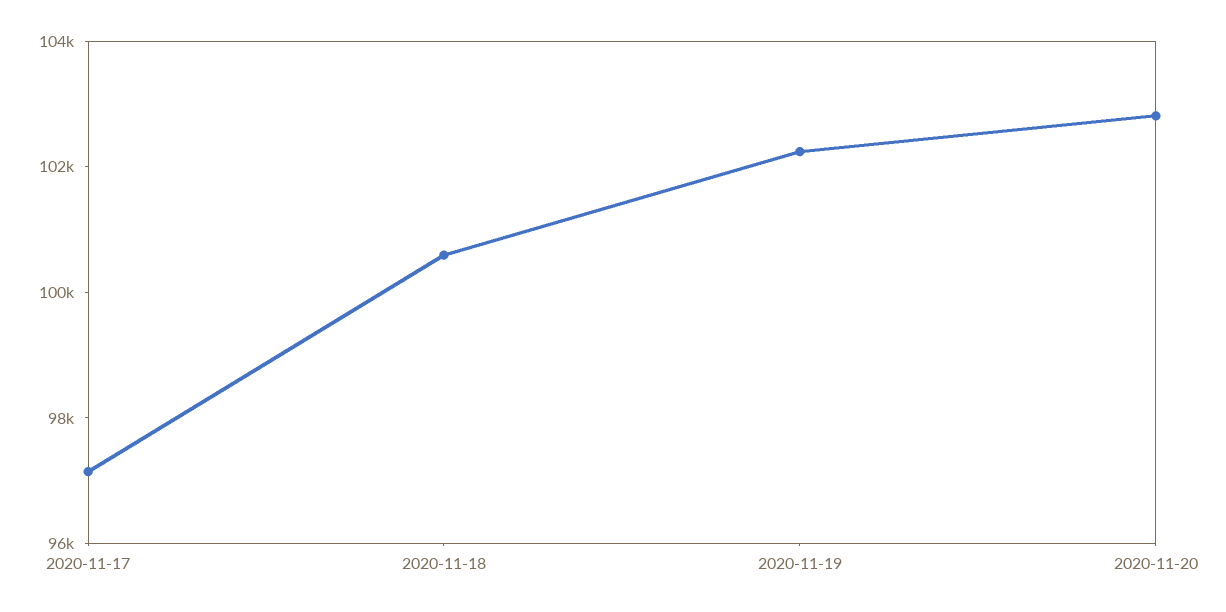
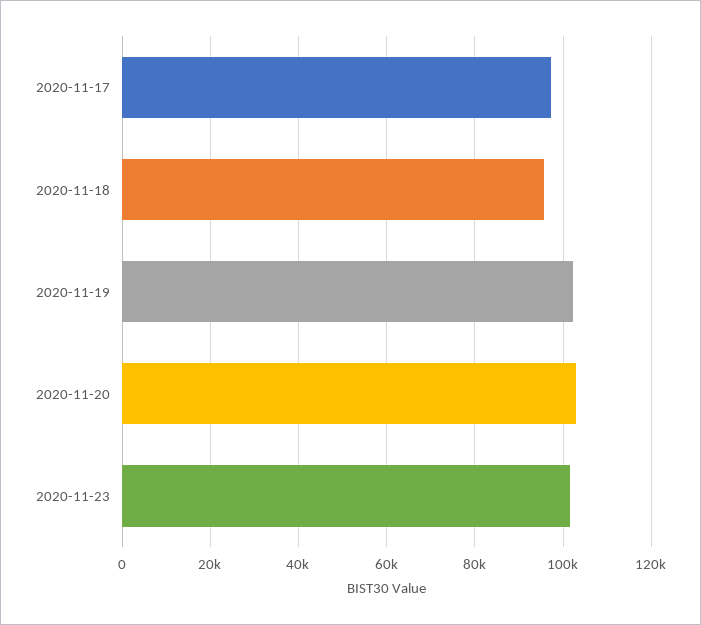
2020-11-18: 100500 -> 96000
2020-11-23: none -> 102000

